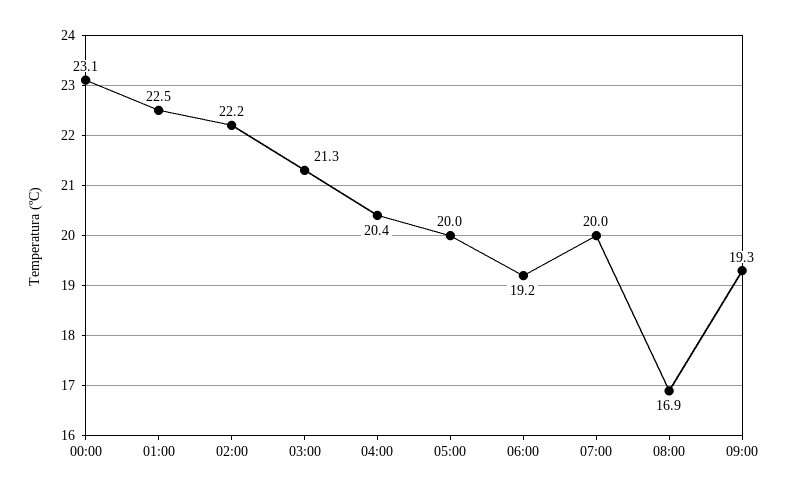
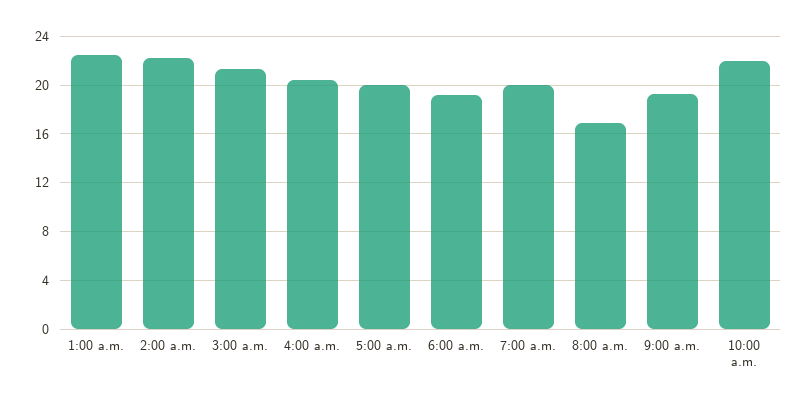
00:00: 23.1 -> none
10:00 a.m.: none -> 22

